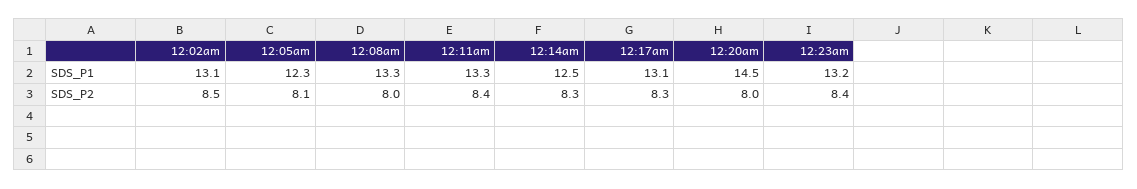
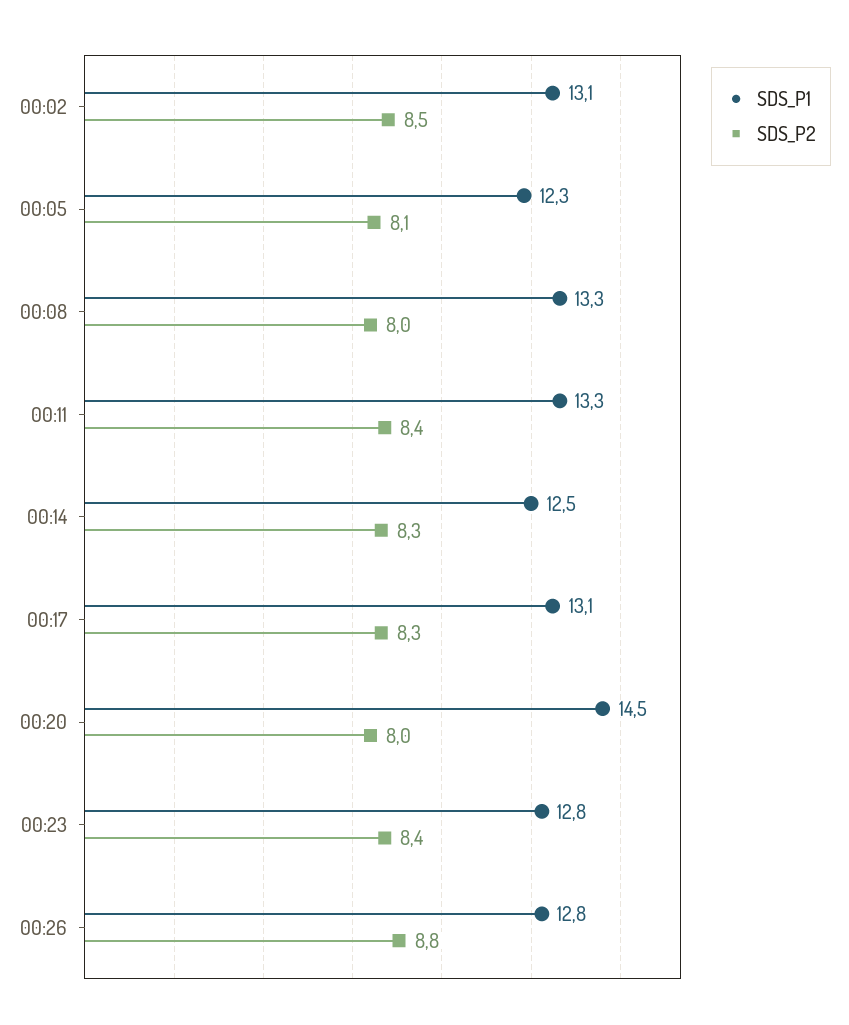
SDS_P1, 12:23am: 13.2 -> 12.8
SDS_P1, 00:26: none -> 12.8
SDS_P2, 00:26: none -> 8.8

